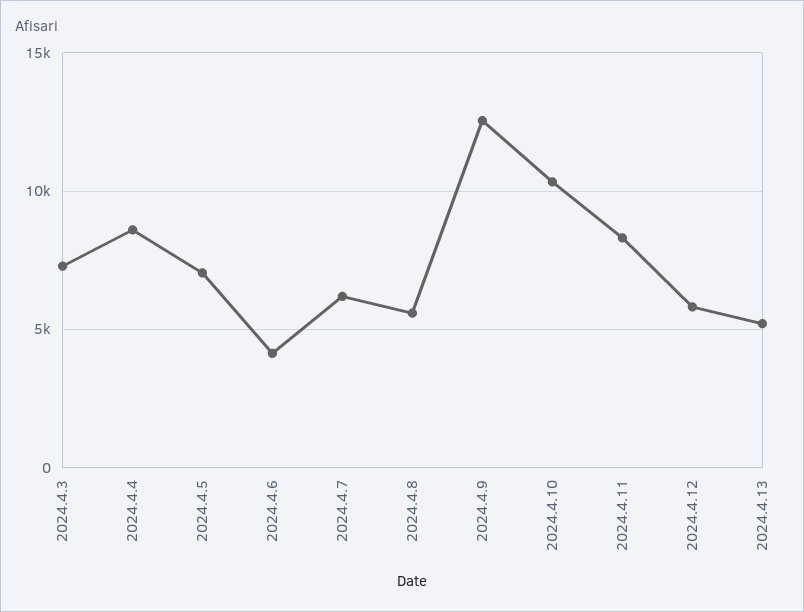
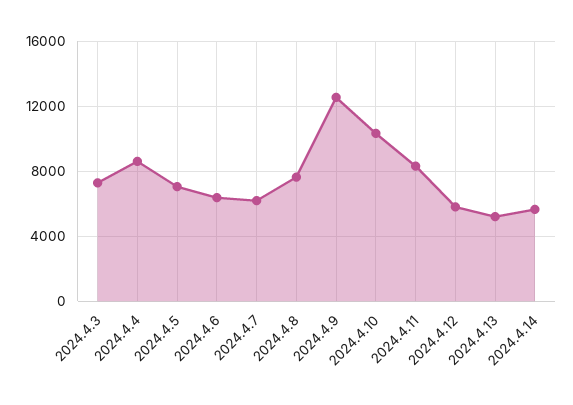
2024.4.6: 4000 -> 6500
2024.4.8: 5500 -> 7500
2024.4.14: none -> 5500

